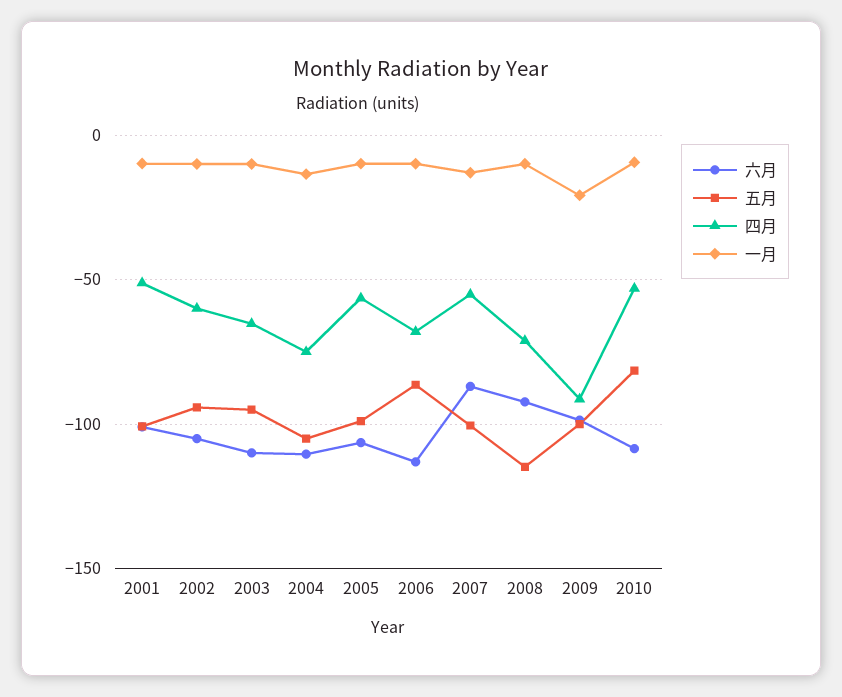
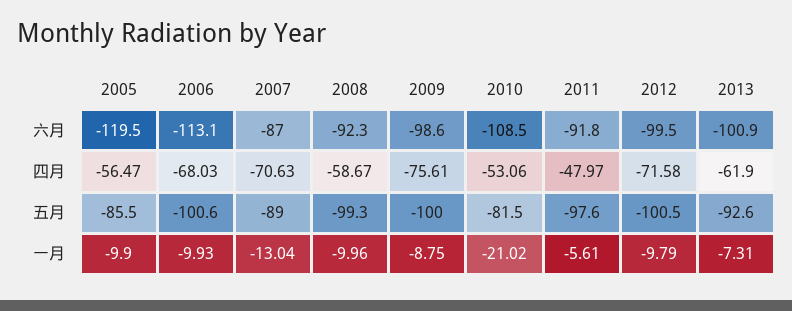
六月, 2001: -100 -> none
五月, 2001: -100 -> none
四月, 2001: -50 -> none
一月, 2001: -10 -> none
六月, 2002: -105 -> none
五月, 2002: -95 -> none
四月, 2002: -60 -> none
一月, 2002: -10 -> none
六月, 2003: -110 -> none
五月, 2003: -95 -> none
四月, 2003: -65 -> none
一月, 2003: -10 -> none
六月, 2004: -110 -> none
五月, 2004: -105 -> none
四月, 2004: -75 -> none
一月, 2004: -15 -> none
六月, 2005: -105 -> -119.5
五月, 2005: -100 -> -85.5
五月, 2006: -85 -> -100.6
五月, 2007: -100 -> -89
四月, 2007: -55 -> -70.63
五月, 2008: -115 -> -99.3
四月, 2008: -70 -> -58.67
四月, 2009: -90 -> -75.61
一月, 2009: -20 -> -8.75
一月, 2010: -10 -> -21.02
六月, 2011: none -> -91.8
六月, 2012: none -> -99.5
六月, 2013: none -> -100.9
四月, 2011: none -> -47.97
四月, 2012: none -> -71.58
四月, 2013: none -> -61.9
五月, 2011: none -> -97.6
五月, 2012: none -> -100.5
五月, 2013: none -> -92.6
一月, 2011: none -> -5.61
一月, 2012: none -> -9.79
一月, 2013: none -> -7.31

